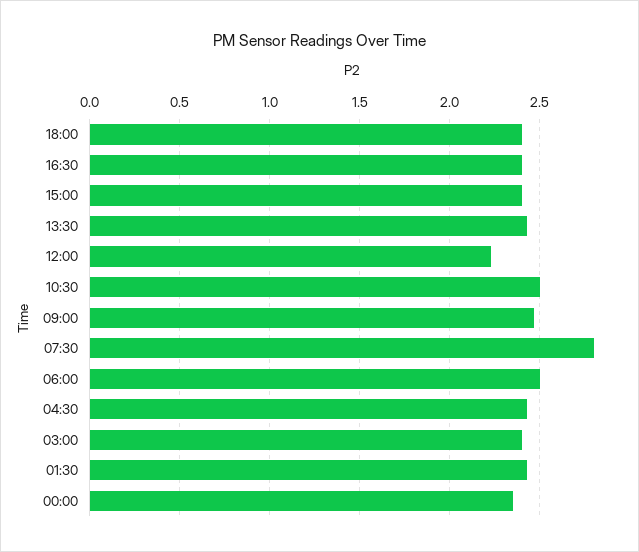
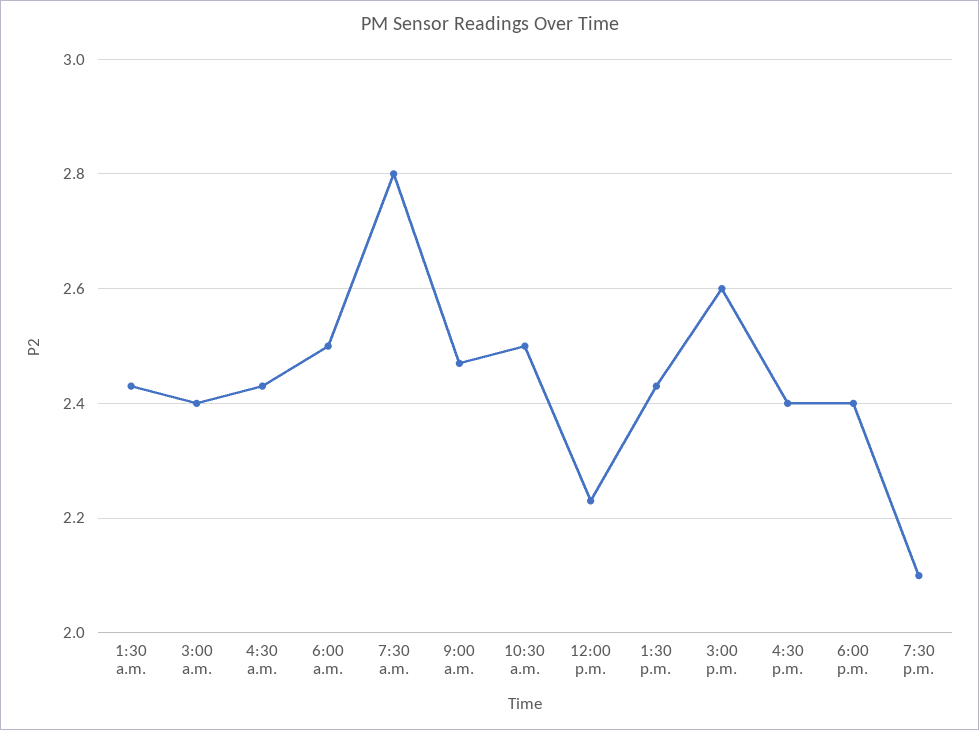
15:00: 2.4 -> 2.6
00:00: 2.35 -> none
7:30 p.m.: none -> 2.1

